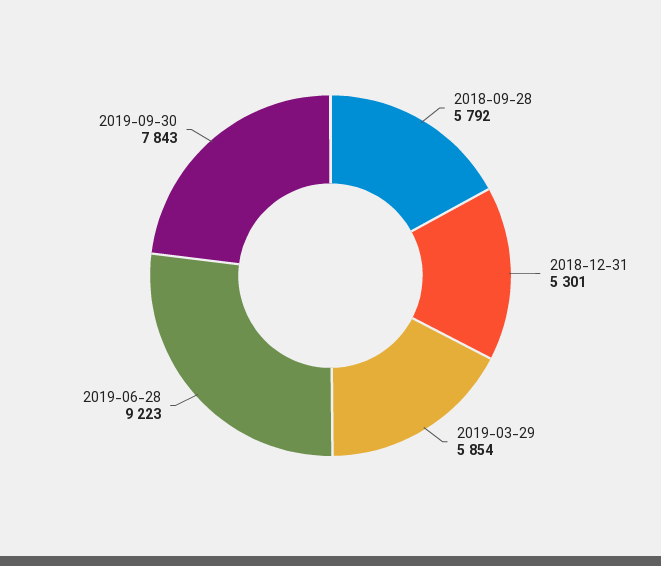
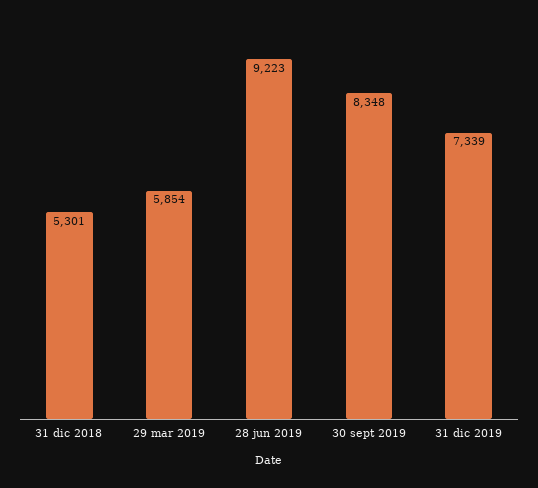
2018-09-28: 5792 -> none
2019-09-30: 7843 -> 8348
31 dic 2019: none -> 7339

